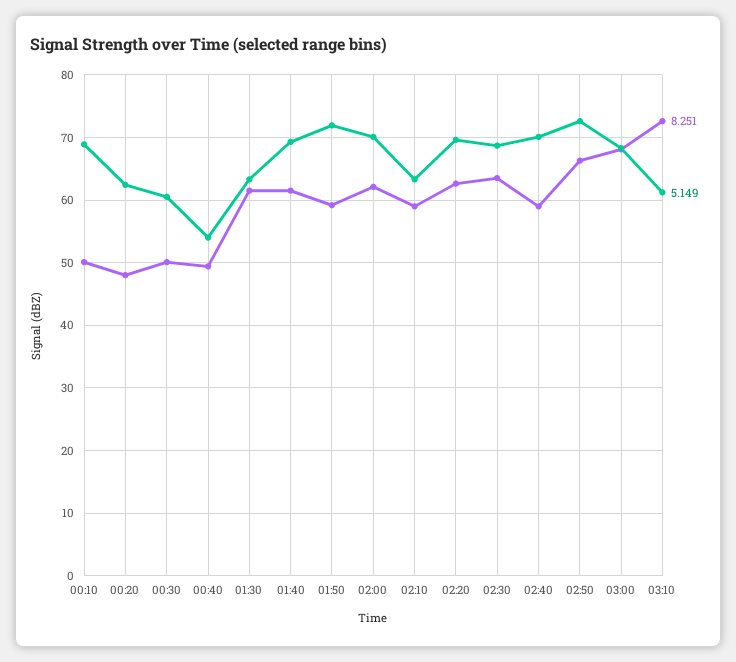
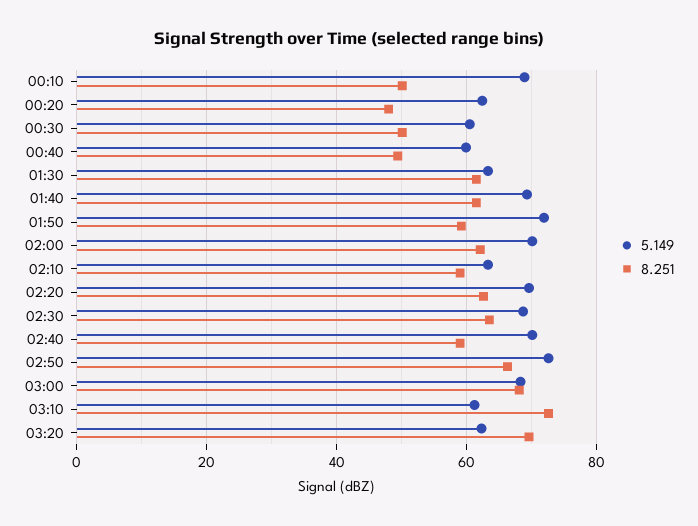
5.149, 00:40: 54 -> 60
5.149, 03:20: none -> 62
8.251, 03:20: none -> 70

